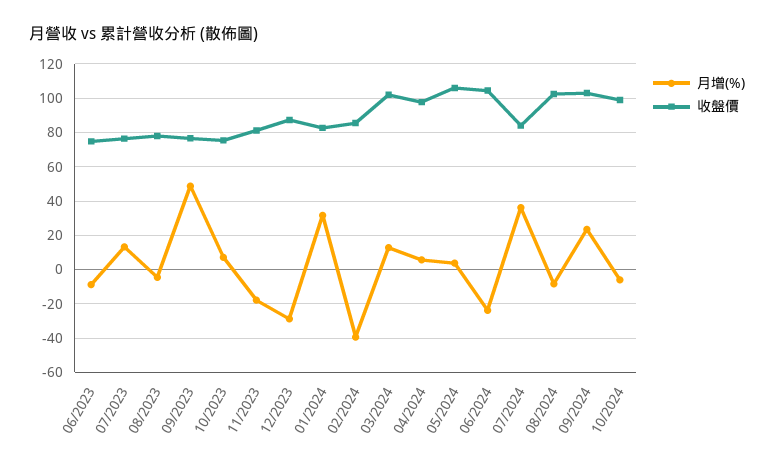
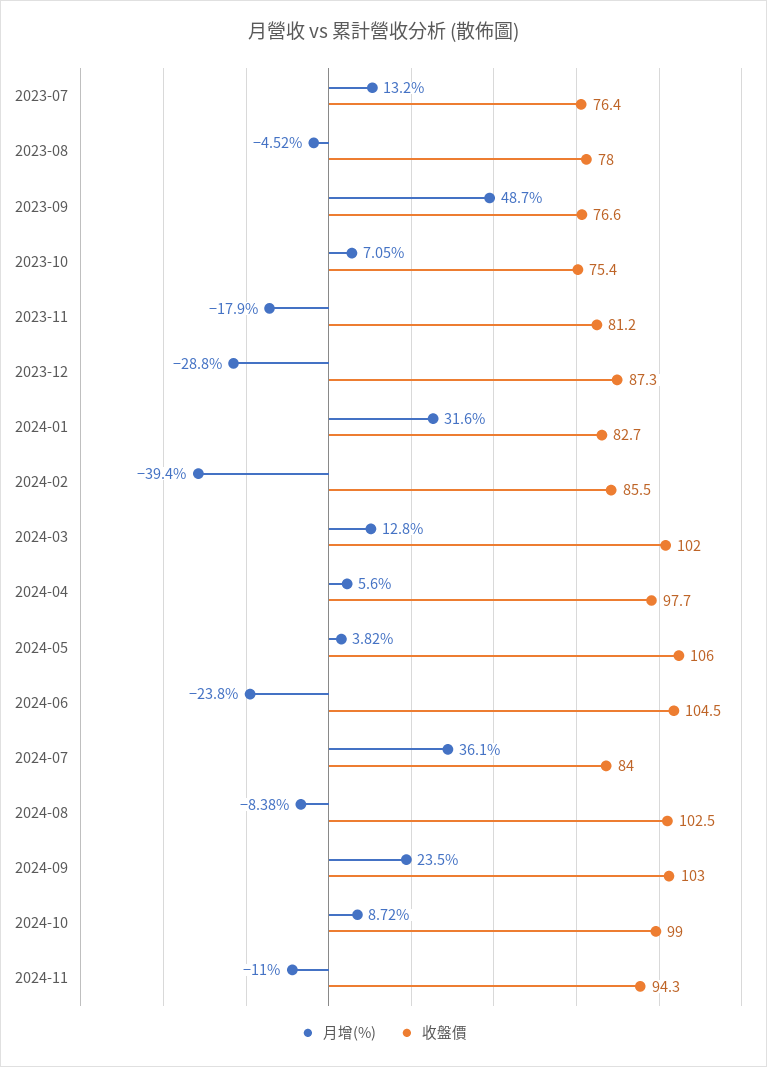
月增(%), 06/2023: -10 -> none
收盤價, 06/2023: 75 -> none
月增(%), 10/2024: -5 -> 8.72
月增(%), 2024-11: none -> -11
收盤價, 2024-11: none -> 94.3

